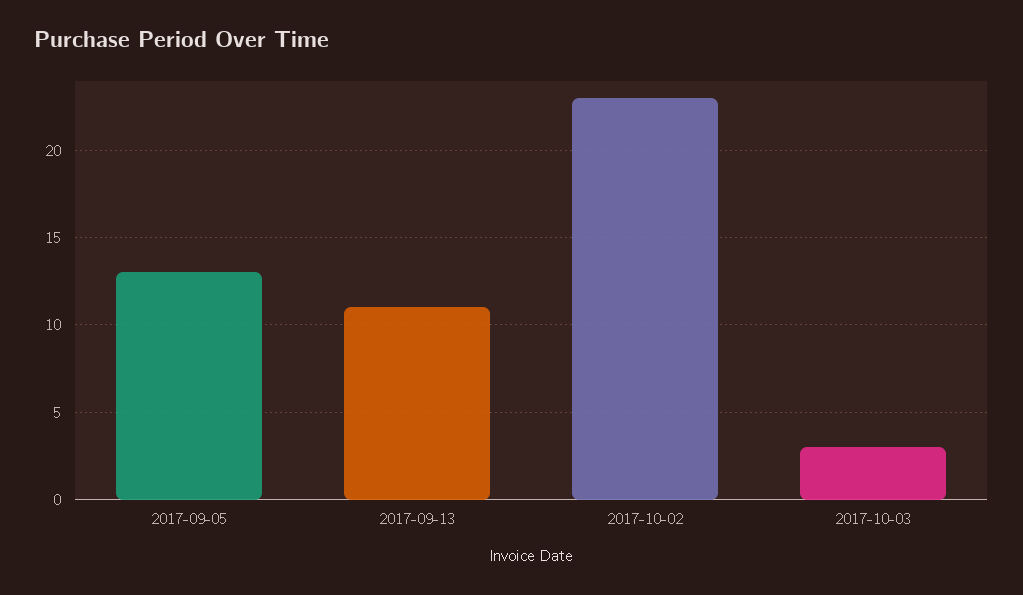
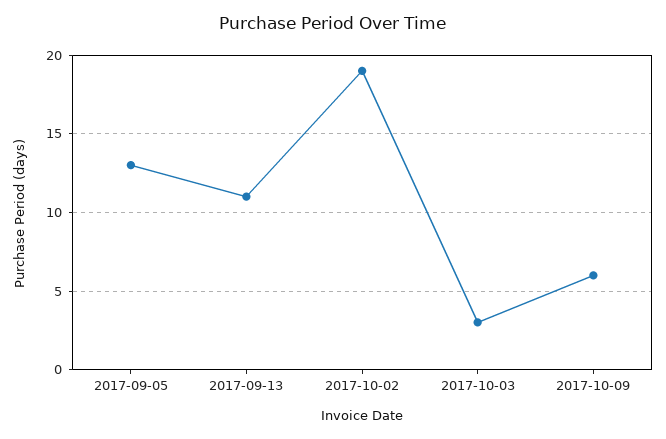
2017-10-02: 23 -> 19
2017-10-09: none -> 6

